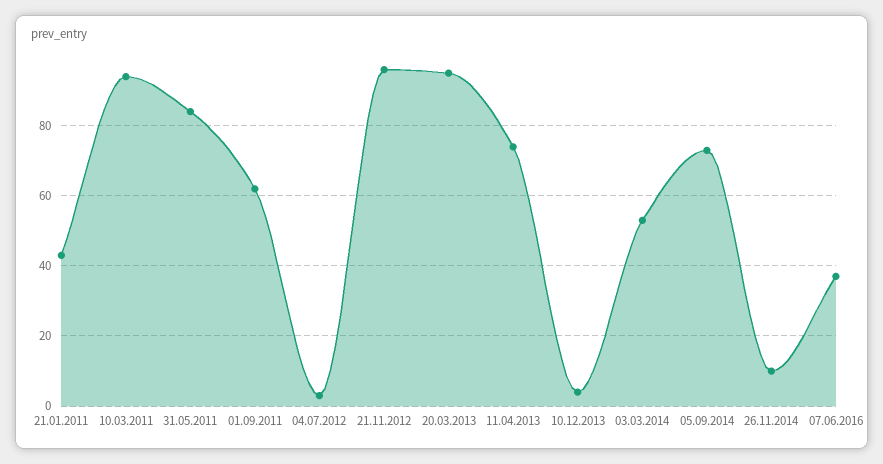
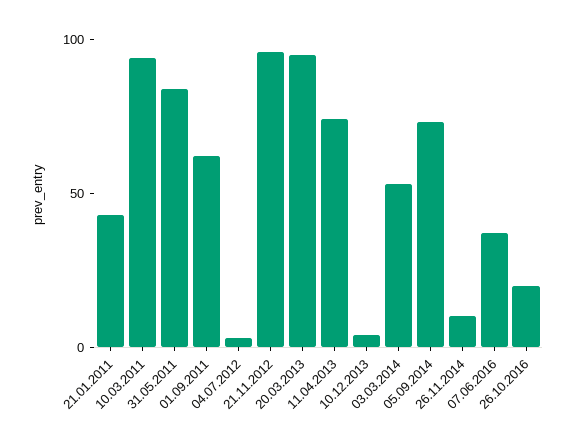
26.10.2016: none -> 20

